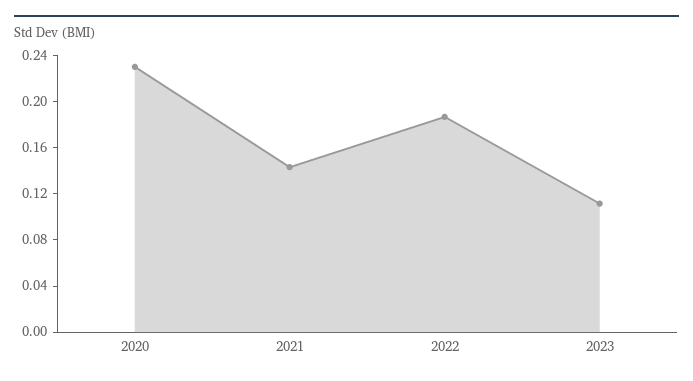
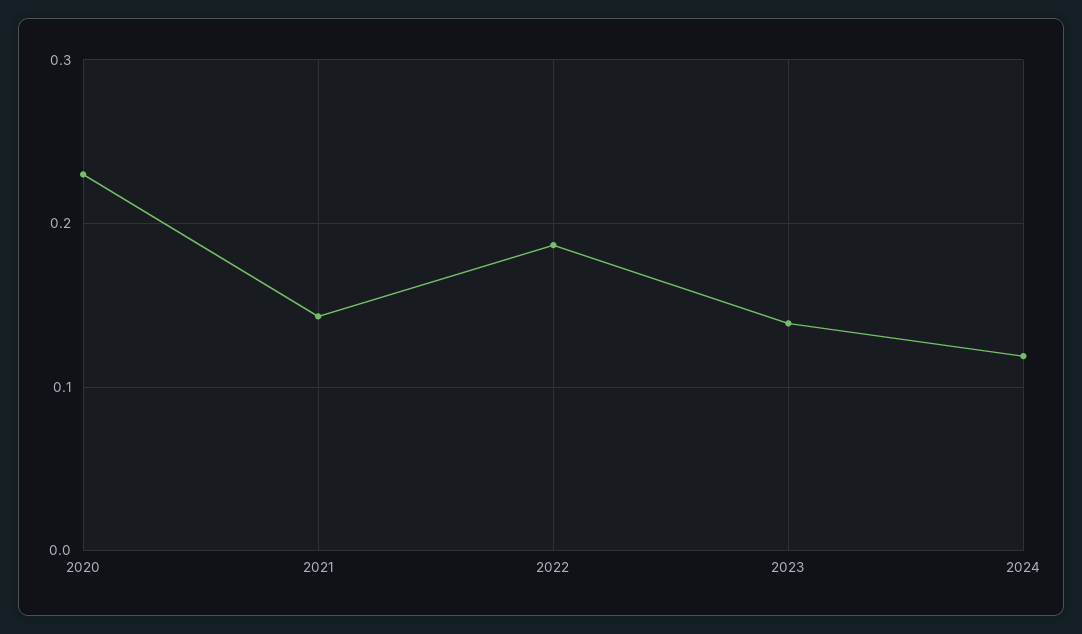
2023: 0.11 -> 0.14
2024: none -> 0.12

